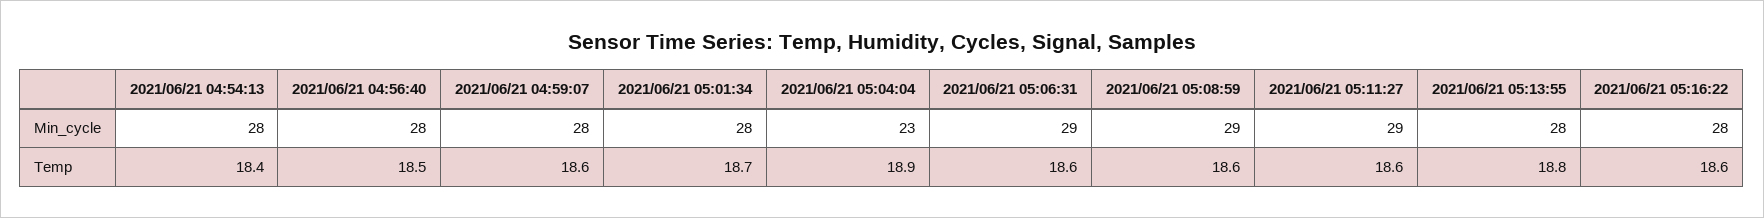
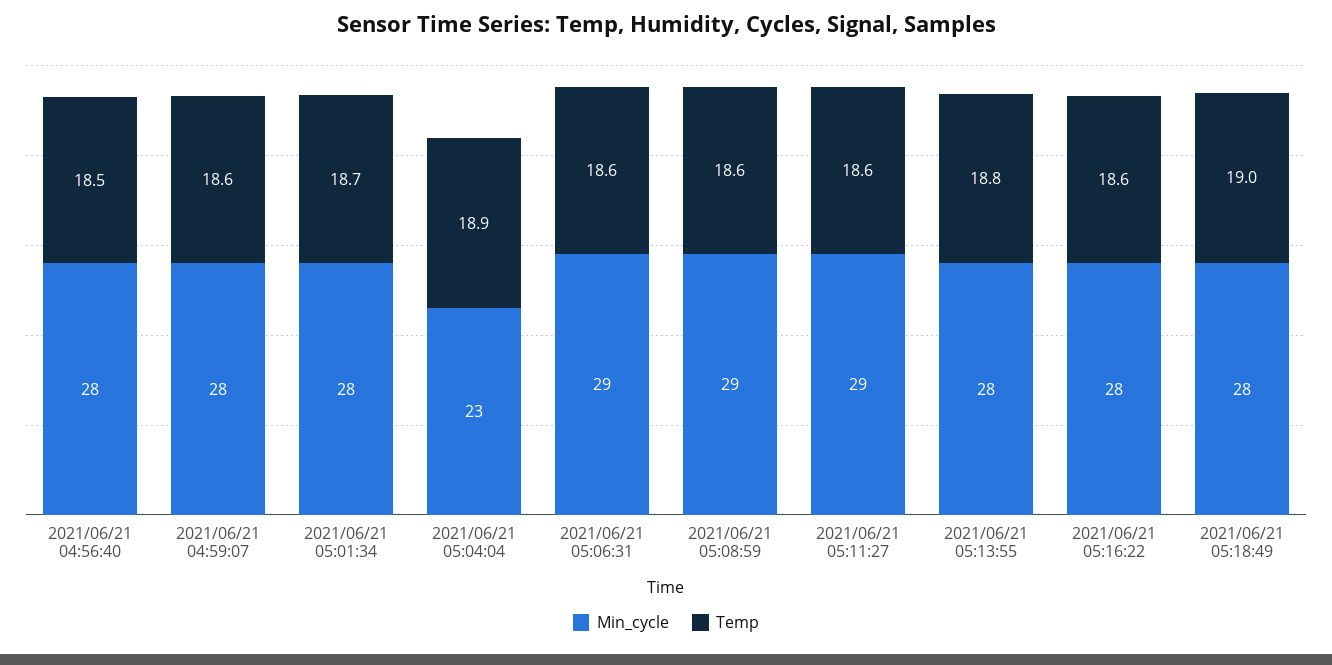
Min_cycle, 2021/06/21 04:54:13: 28 -> none
Temp, 2021/06/21 04:54:13: 18.4 -> none
Min_cycle, 2021/06/21 05:18:49: none -> 28
Temp, 2021/06/21 05:18:49: none -> 19

